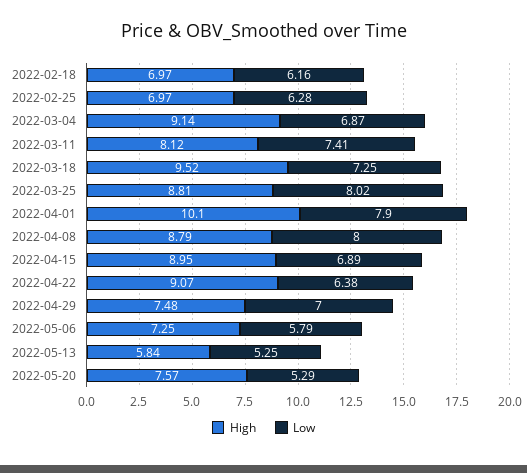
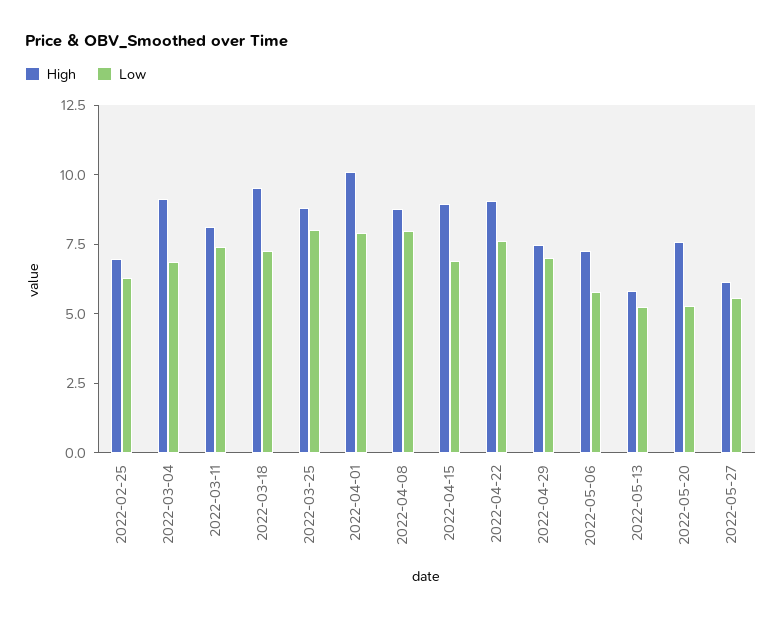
High, 2022-02-18: 6.97 -> none
Low, 2022-02-18: 6.16 -> none
Low, 2022-04-22: 6.38 -> 7.5
High, 2022-05-27: none -> 6
Low, 2022-05-27: none -> 5.5

